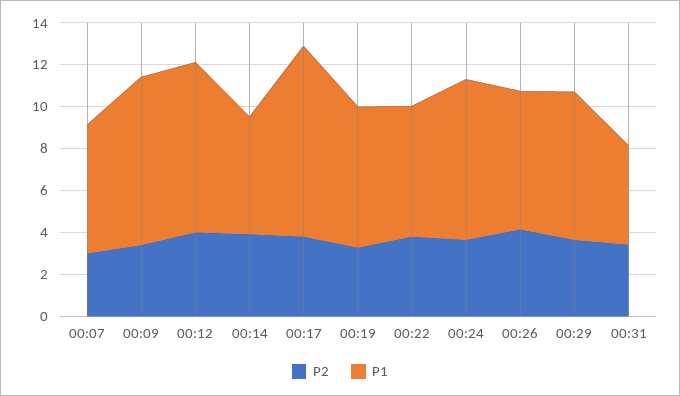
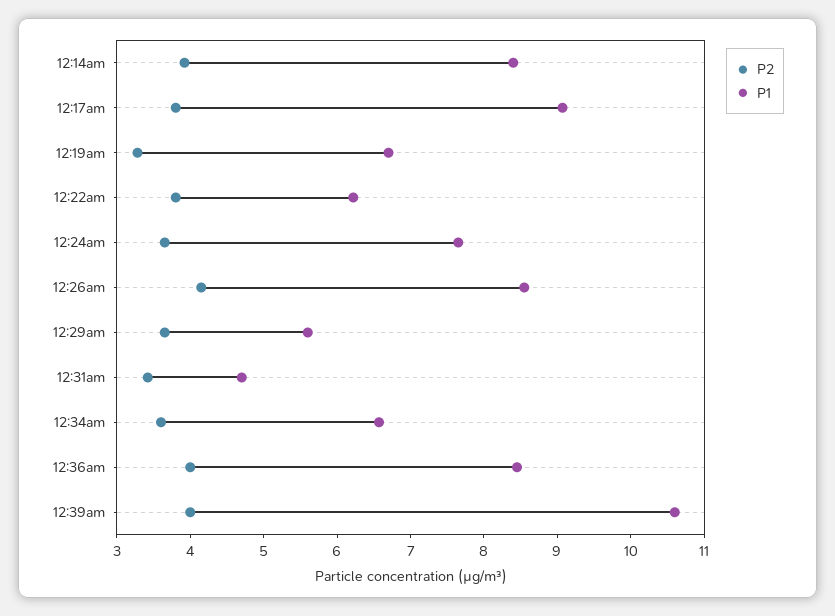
P2, 00:07: 3 -> none
P1, 00:07: 6 -> none
P2, 00:09: 3.5 -> none
P1, 00:09: 8 -> none
P2, 00:12: 4 -> none
P1, 00:12: 8 -> none
P1, 00:14: 5.5 -> 8.4
P1, 00:26: 6.5 -> 8.6
P1, 00:29: 7 -> 5.6
P2, 12:34am: none -> 3.6
P1, 12:34am: none -> 6.6
P2, 12:36am: none -> 4
P1, 12:36am: none -> 8.4
P2, 12:39am: none -> 4
P1, 12:39am: none -> 10.6

